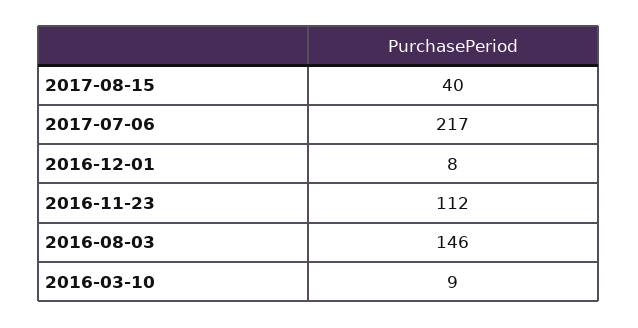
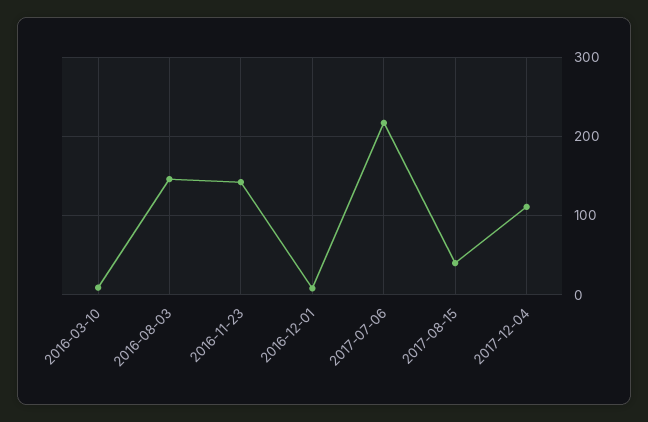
2016-11-23: 112 -> 140
2017-12-04: none -> 110

